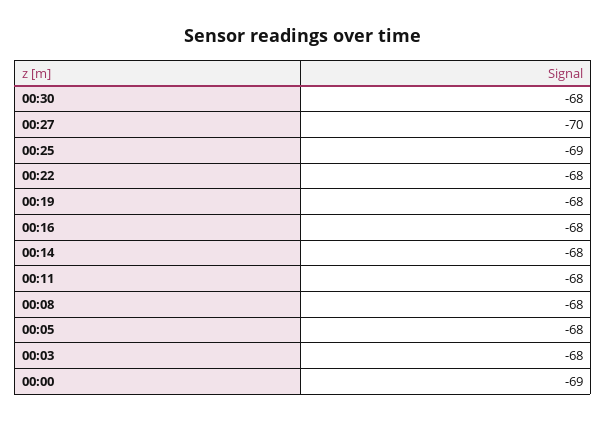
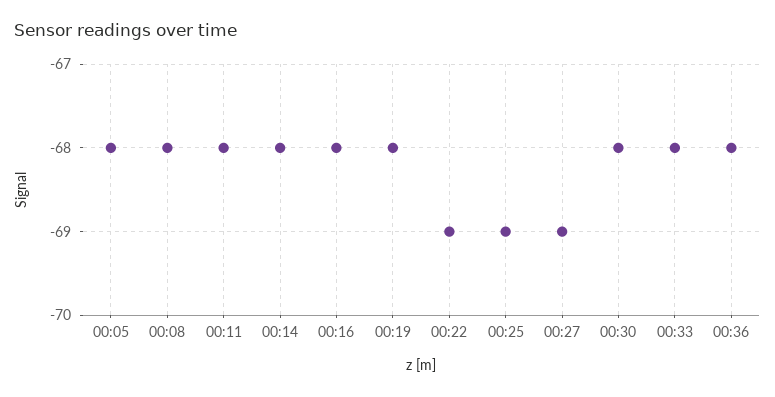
00:27: -70 -> -69
00:22: -68 -> -69
00:03: -68 -> none
00:00: -69 -> none
00:33: none -> -68
00:36: none -> -68

